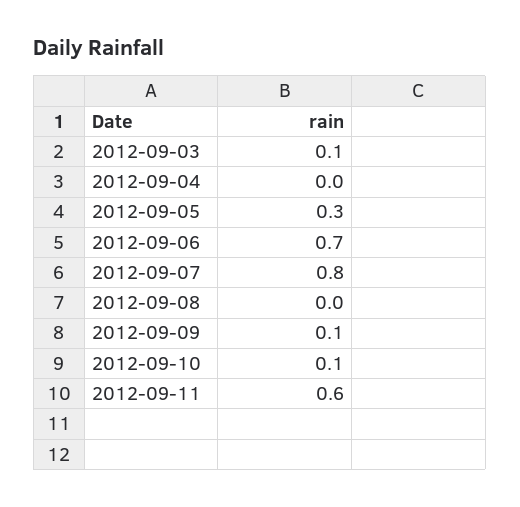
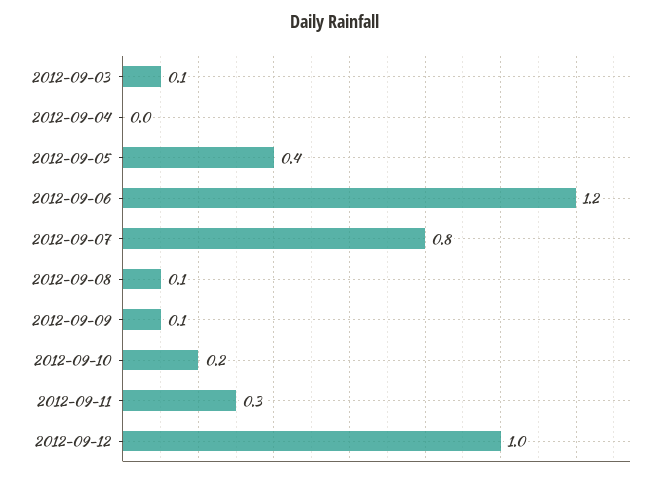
2012-09-05: 0.3 -> 0.4
2012-09-06: 0.7 -> 1.2
2012-09-08: 0 -> 0.1
2012-09-10: 0.1 -> 0.2
2012-09-11: 0.6 -> 0.3
2012-09-12: none -> 1

